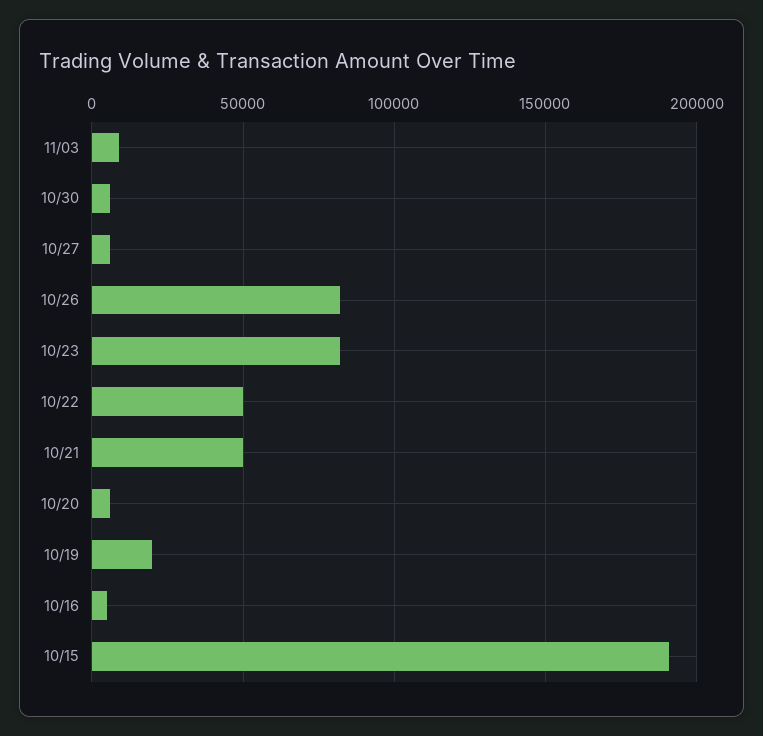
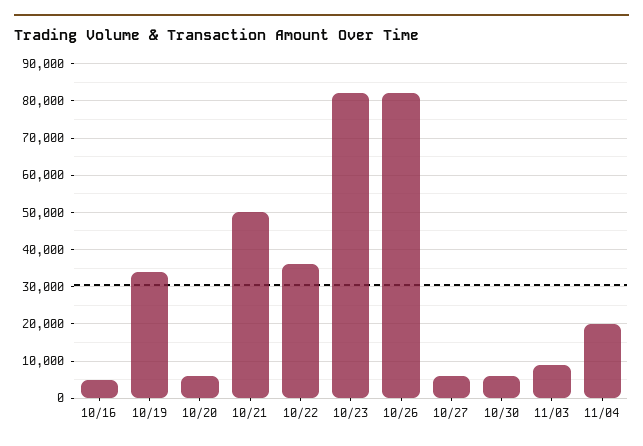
10/22: 50000 -> 36000
10/19: 20000 -> 34000
10/15: 190000 -> none
11/04: none -> 20000

